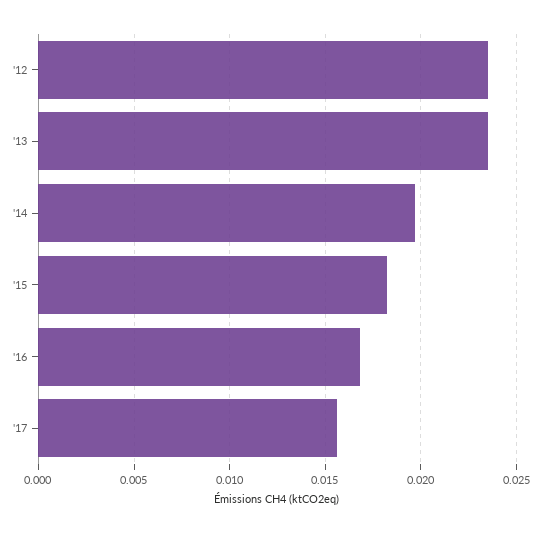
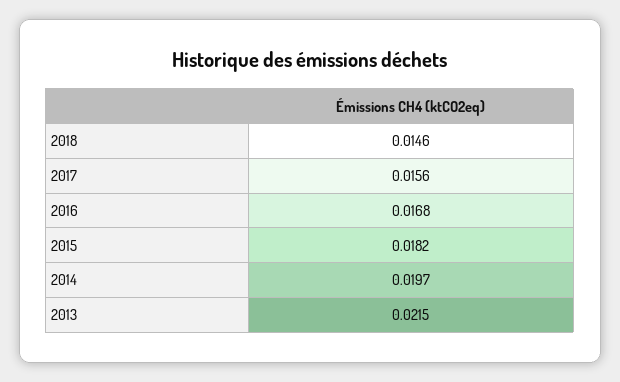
'12: 0.0235 -> none
'13: 0.0235 -> 0.0215
2018: none -> 0.0146

